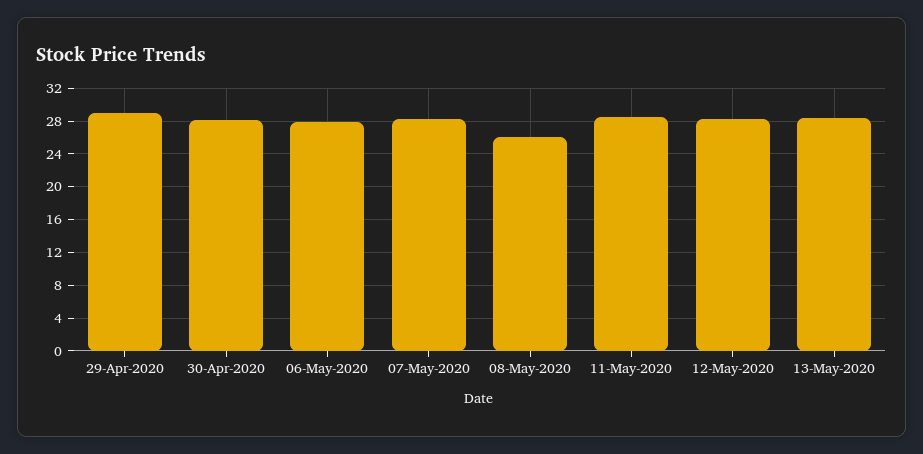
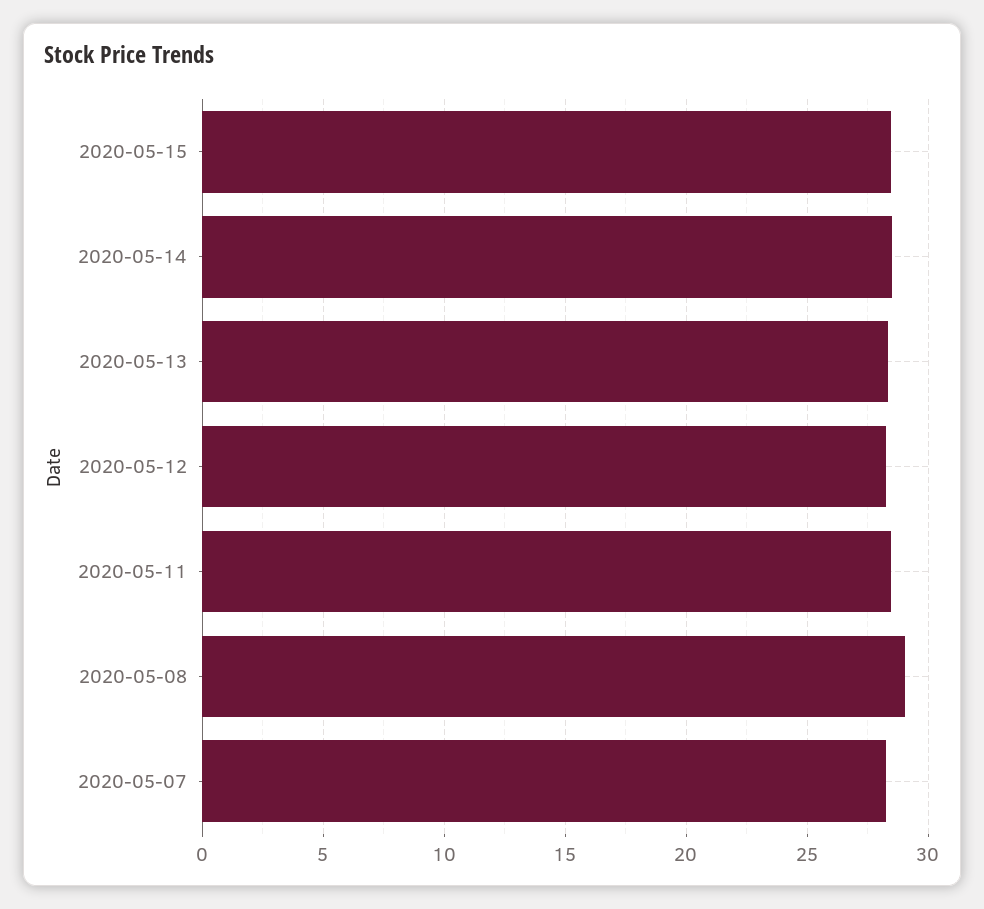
29-Apr-2020: 29 -> none
30-Apr-2020: 28 -> none
06-May-2020: 28 -> none
08-May-2020: 26 -> 29
2020-05-15: none -> 28.5
2020-05-14: none -> 28.5

